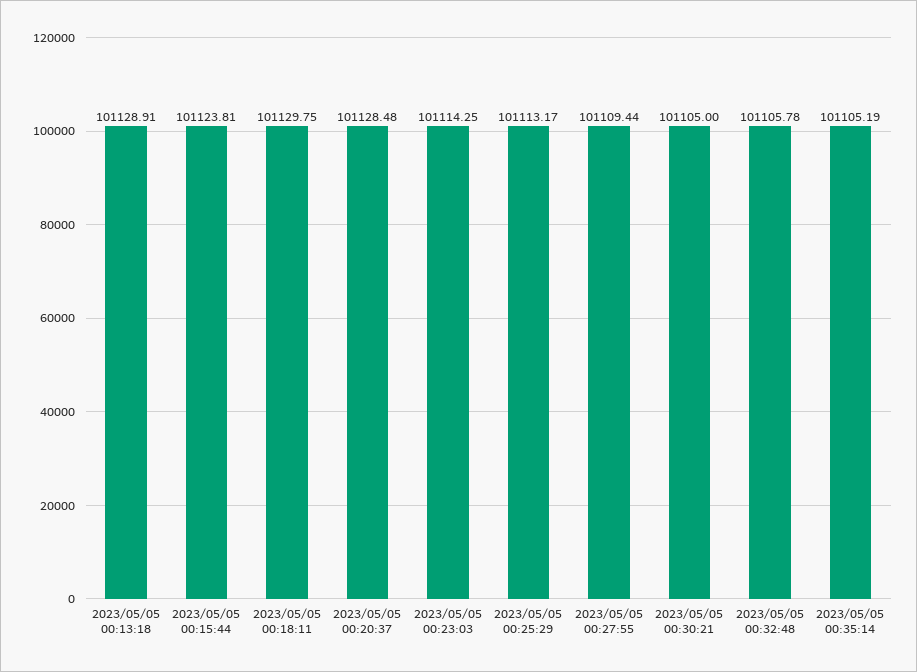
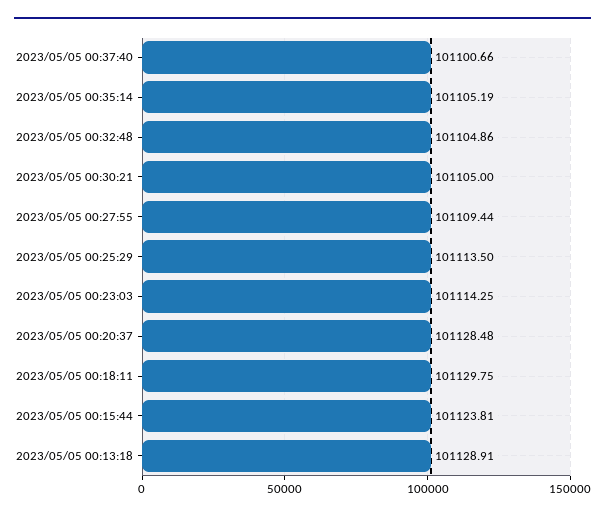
2023/05/05 00:25:29: 101113.17 -> 101113.5
2023/05/05 00:32:48: 101105.78 -> 101104.86
2023/05/05 00:37:40: none -> 101100.66

